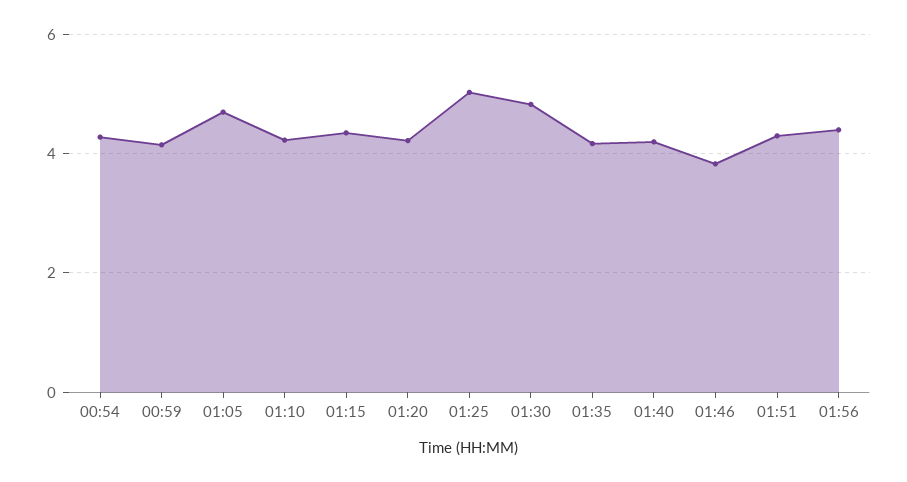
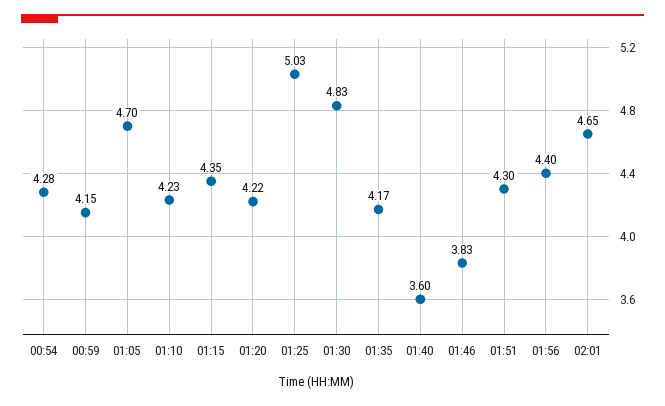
01:40: 4.2 -> 3.6
02:01: none -> 4.65

